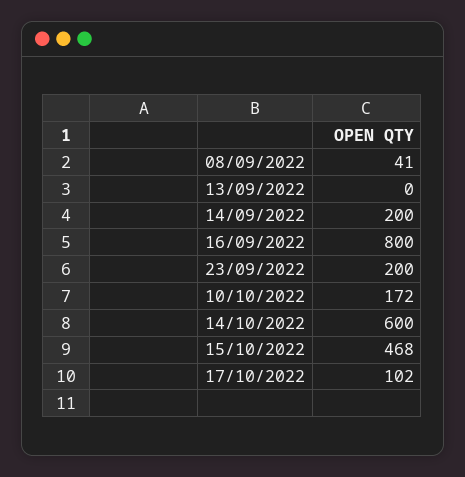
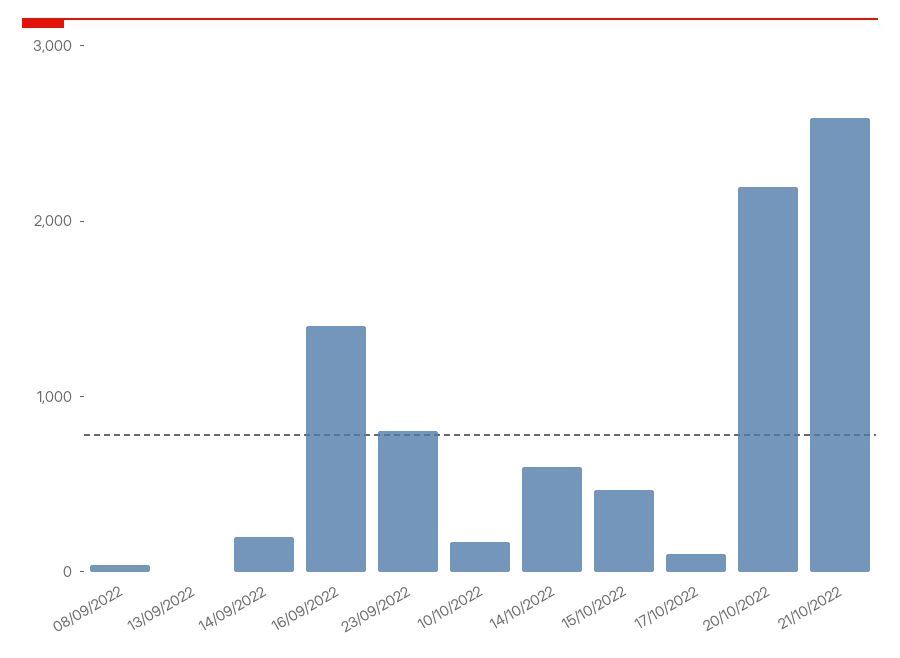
16/09/2022: 800 -> 1400
23/09/2022: 200 -> 800
20/10/2022: none -> 2200
21/10/2022: none -> 2600

